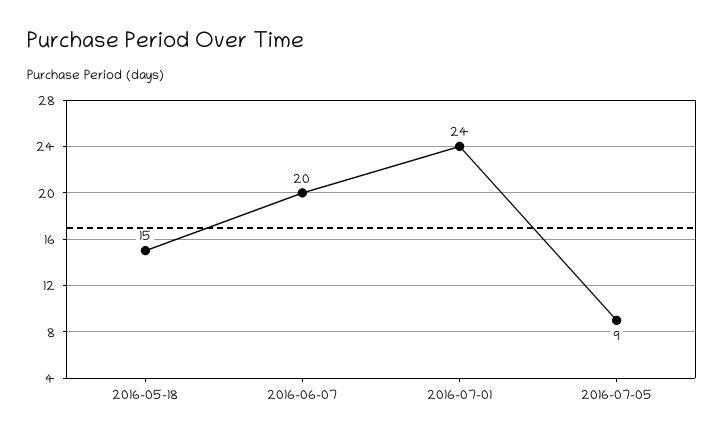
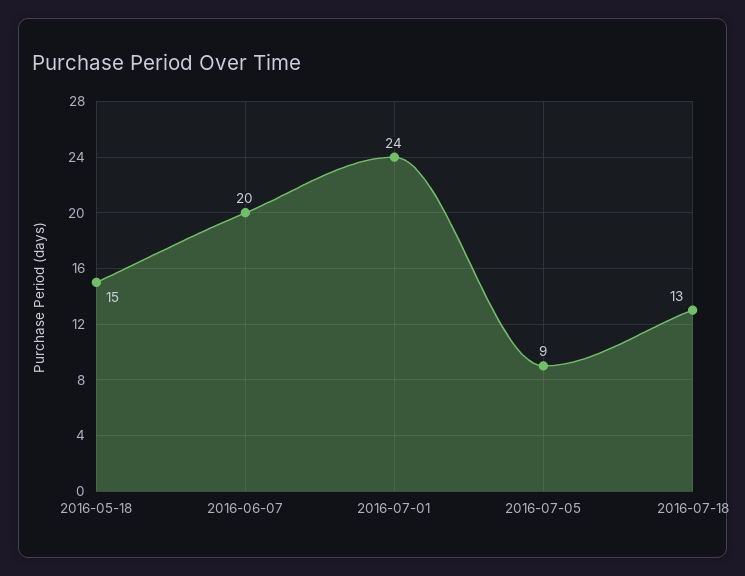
2016-07-18: none -> 13

